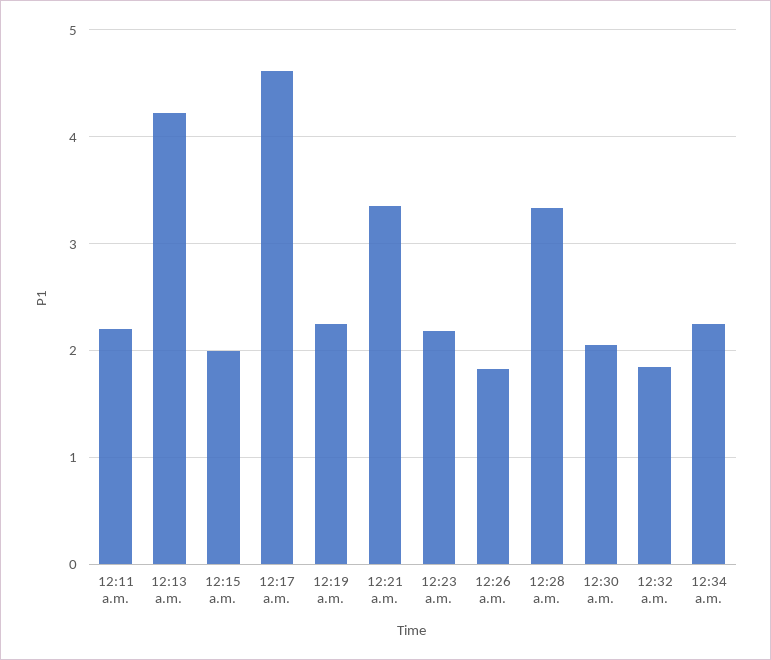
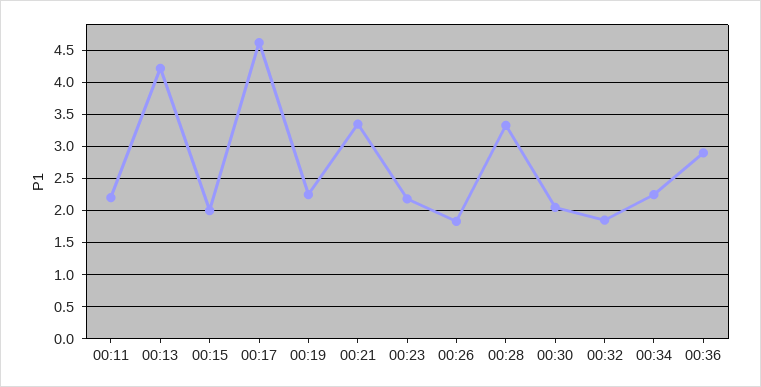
00:36: none -> 2.9

